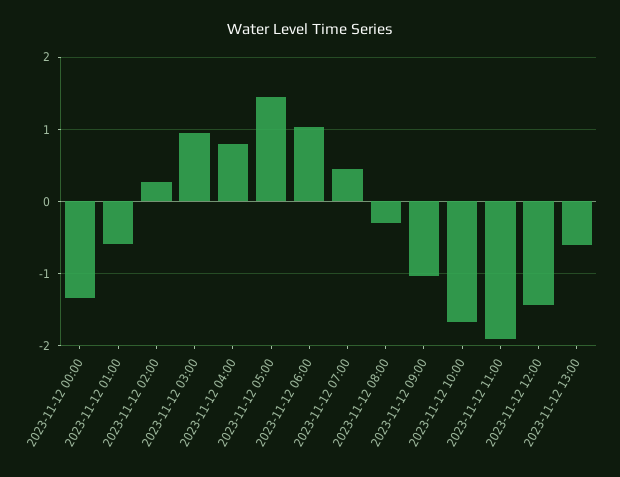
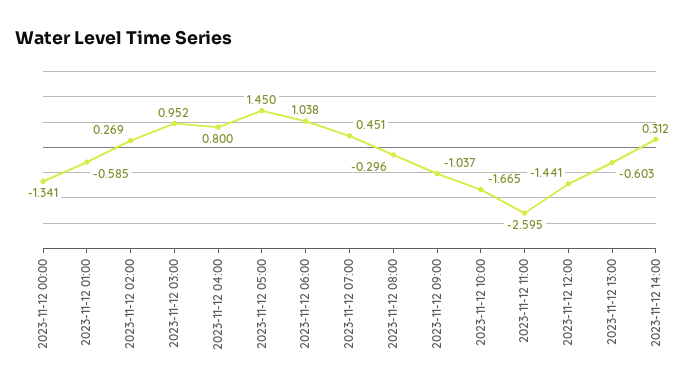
2023-11-12 11:00: -1.9 -> -2.595
2023-11-12 14:00: none -> 0.312

